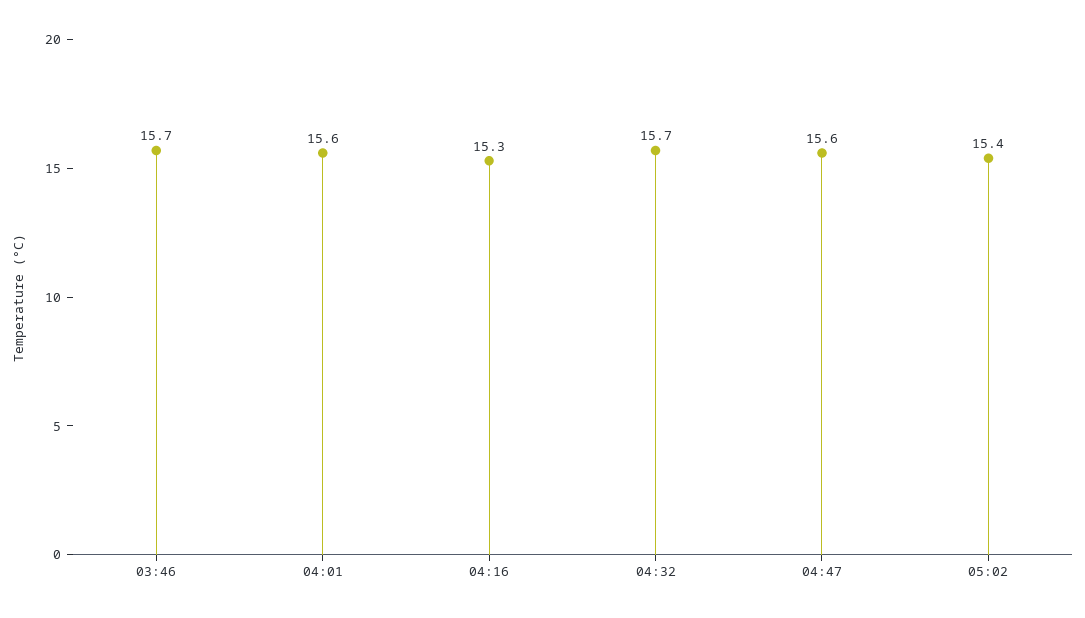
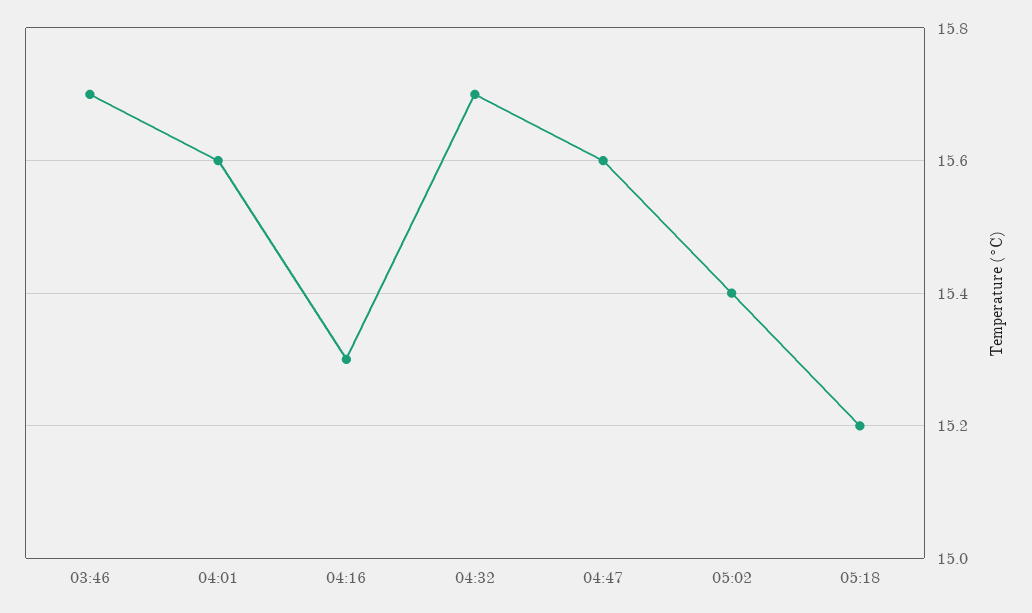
05:18: none -> 15.2

